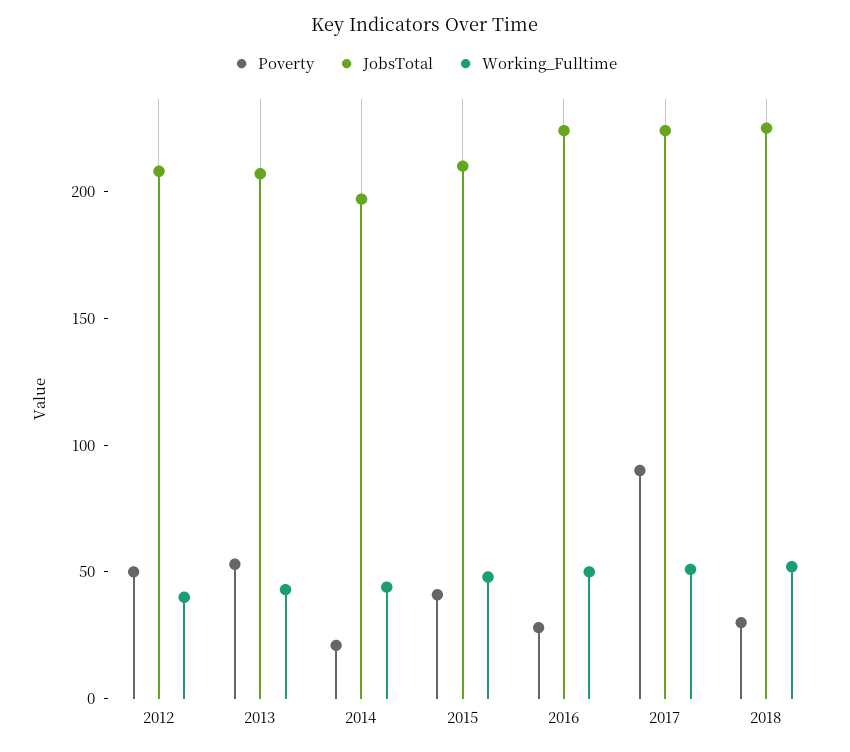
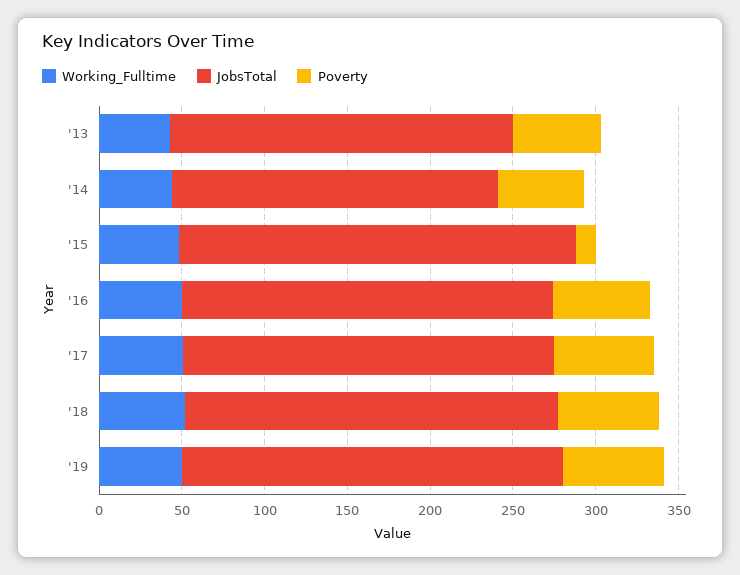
Poverty, 2012: 50 -> none
JobsTotal, 2012: 210 -> none
Working_Fulltime, 2012: 40 -> none
Poverty, 2014: 20 -> 50
Poverty, 2015: 40 -> 10
JobsTotal, 2015: 210 -> 240
Poverty, 2016: 30 -> 60
Poverty, 2017: 90 -> 60
Poverty, 2018: 30 -> 60
Working_Fulltime, '19: none -> 50
JobsTotal, '19: none -> 230
Poverty, '19: none -> 60

